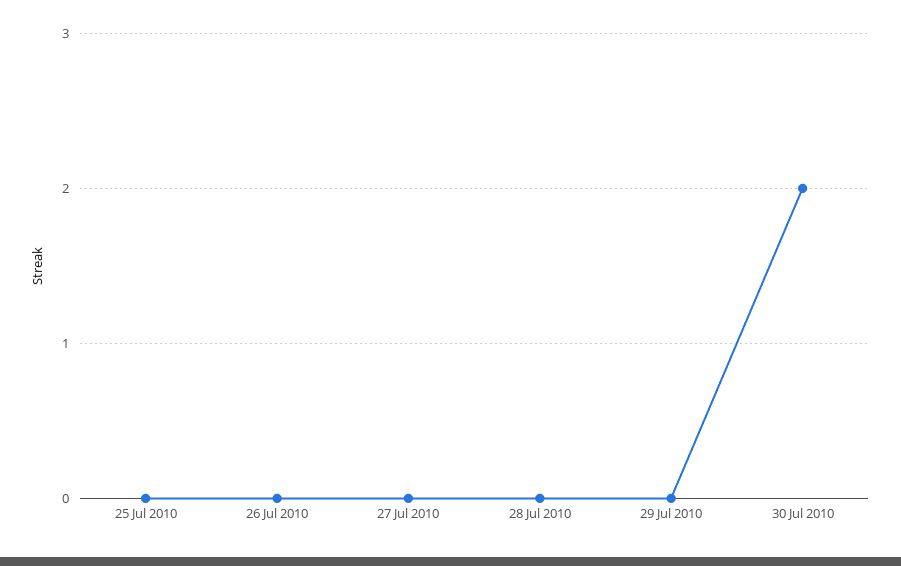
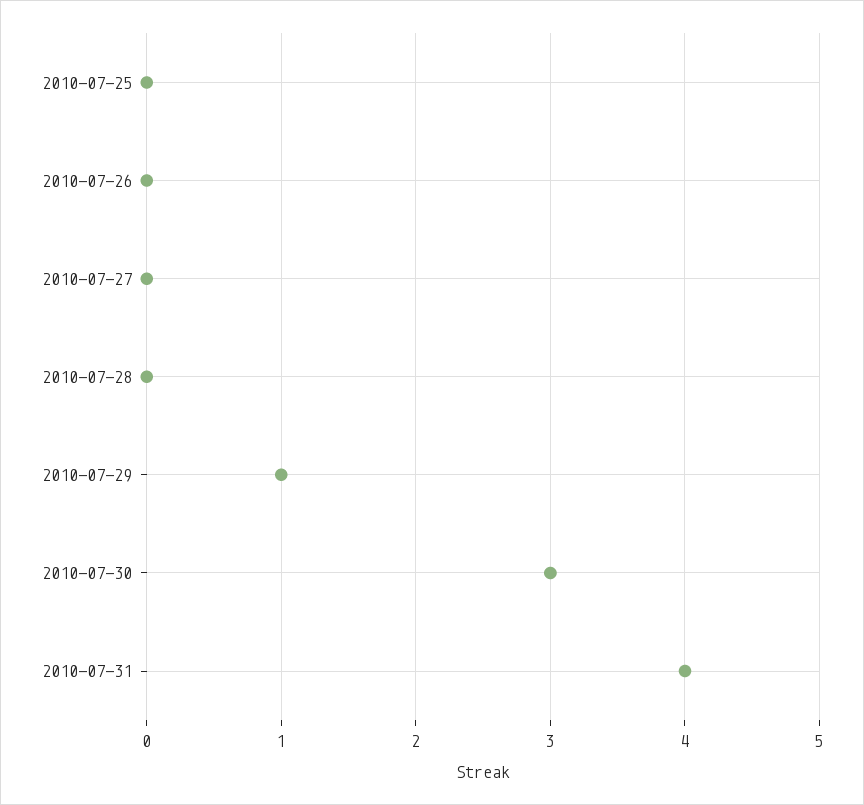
29 Jul 2010: 0 -> 1
30 Jul 2010: 2 -> 3
2010-07-31: none -> 4

